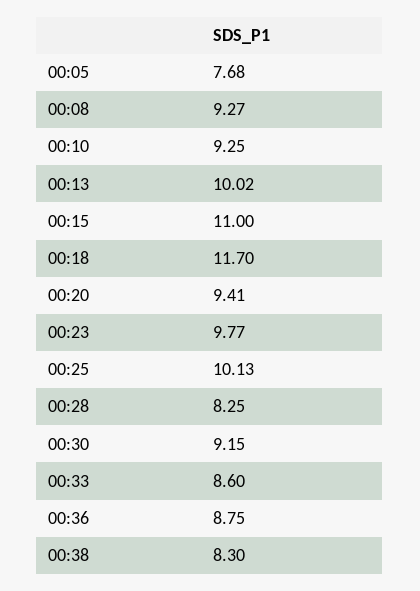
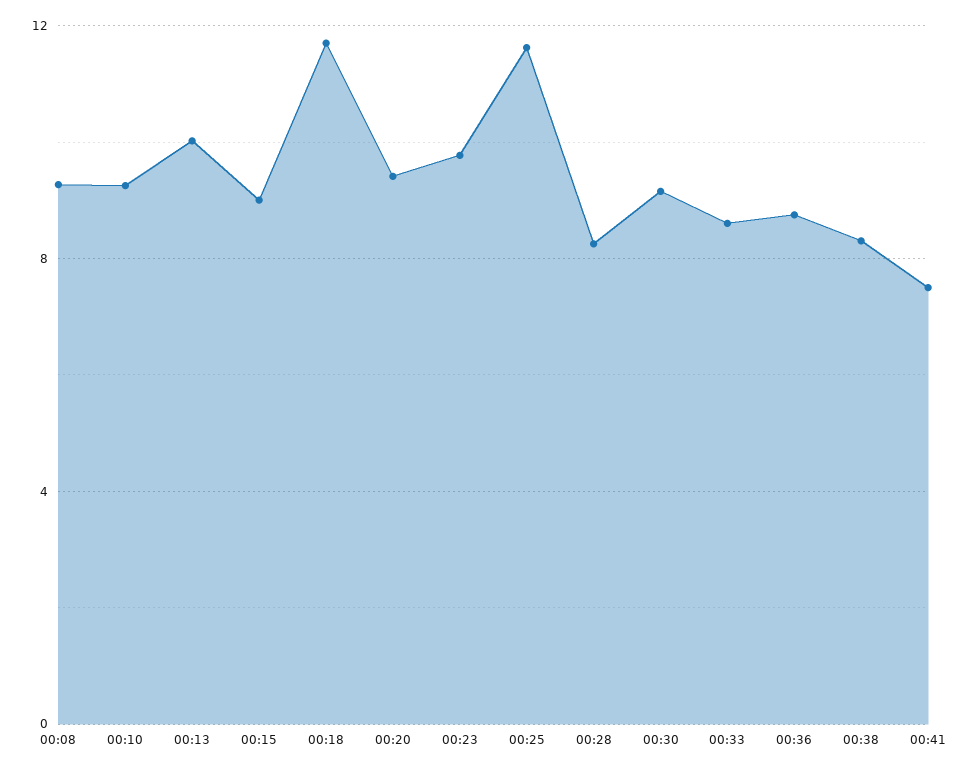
00:05: 7.68 -> none
00:15: 11 -> 9
00:25: 10.13 -> 11.5
00:41: none -> 7.5

